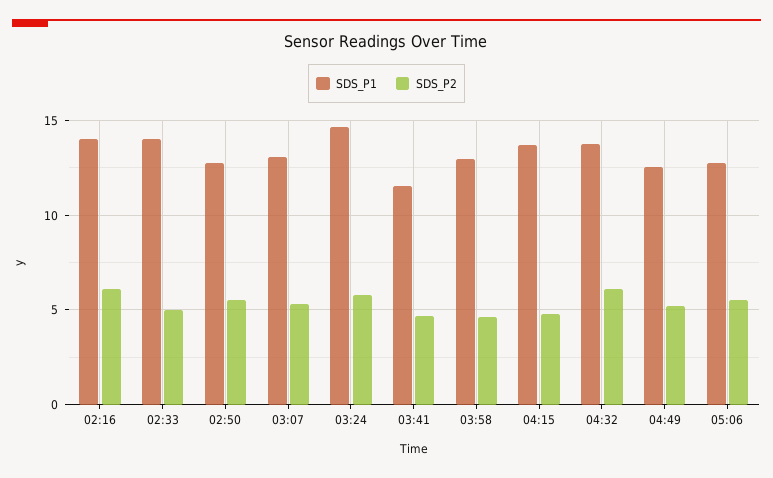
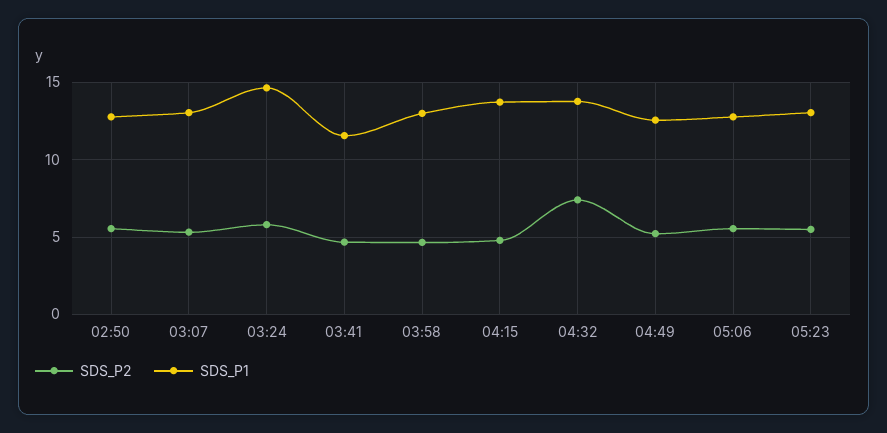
SDS_P1, 02:16: 14 -> none
SDS_P2, 02:16: 6 -> none
SDS_P1, 02:33: 14 -> none
SDS_P2, 02:33: 5 -> none
SDS_P2, 04:32: 6 -> 7.5
SDS_P2, 05:23: none -> 5.5
SDS_P1, 05:23: none -> 13

